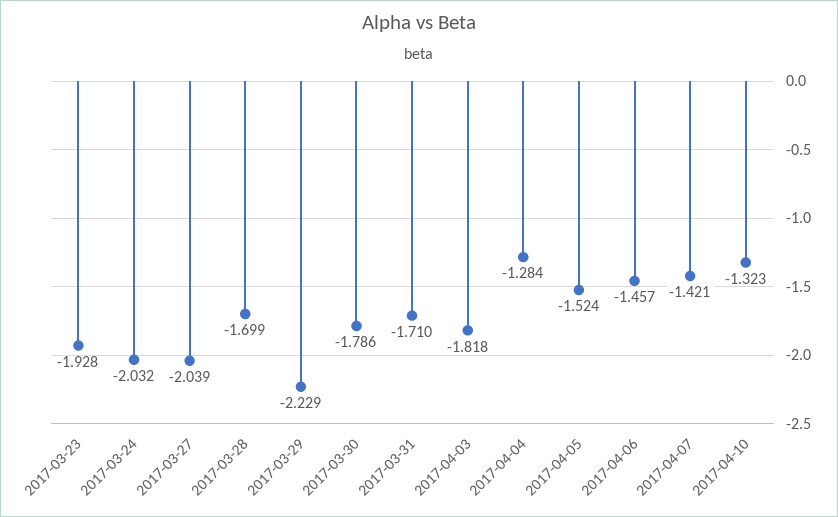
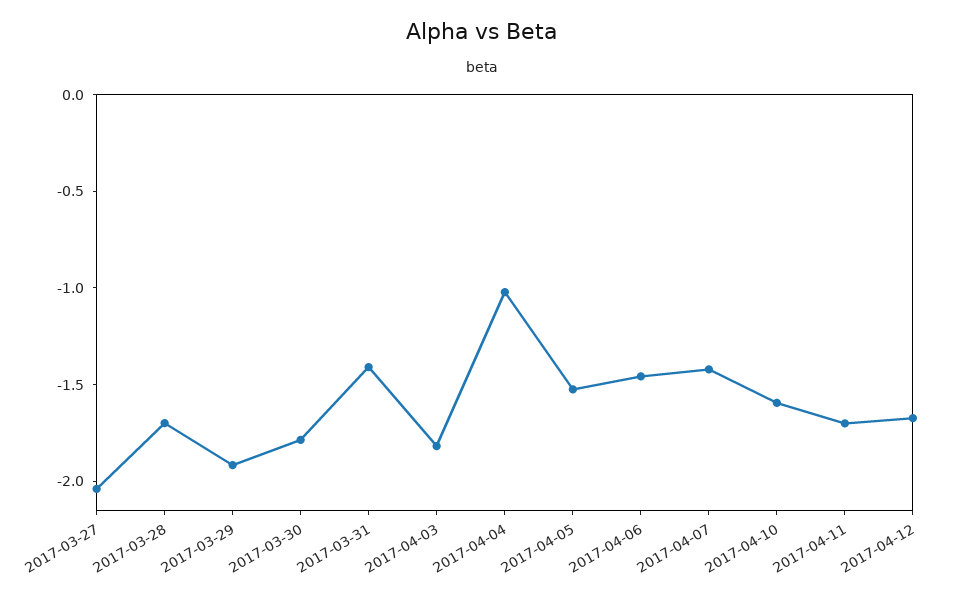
2017-03-23: -1.928 -> none
2017-03-24: -2.032 -> none
2017-03-29: -2.229 -> -1.9
2017-03-31: -1.71 -> -1.4
2017-04-04: -1.284 -> -1
2017-04-10: -1.323 -> -1.6
2017-04-11: none -> -1.7
2017-04-12: none -> -1.7

